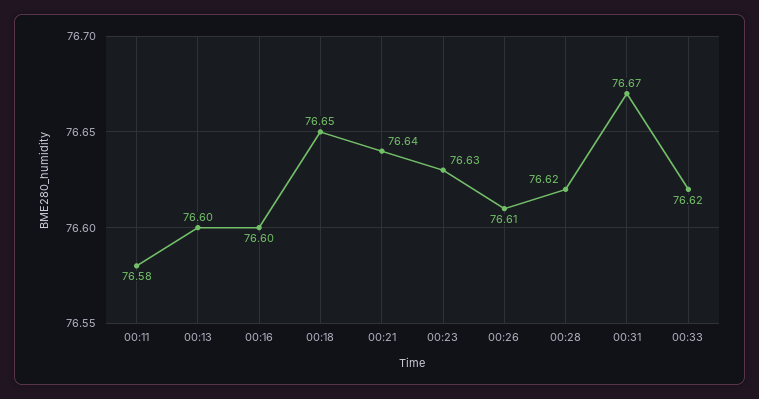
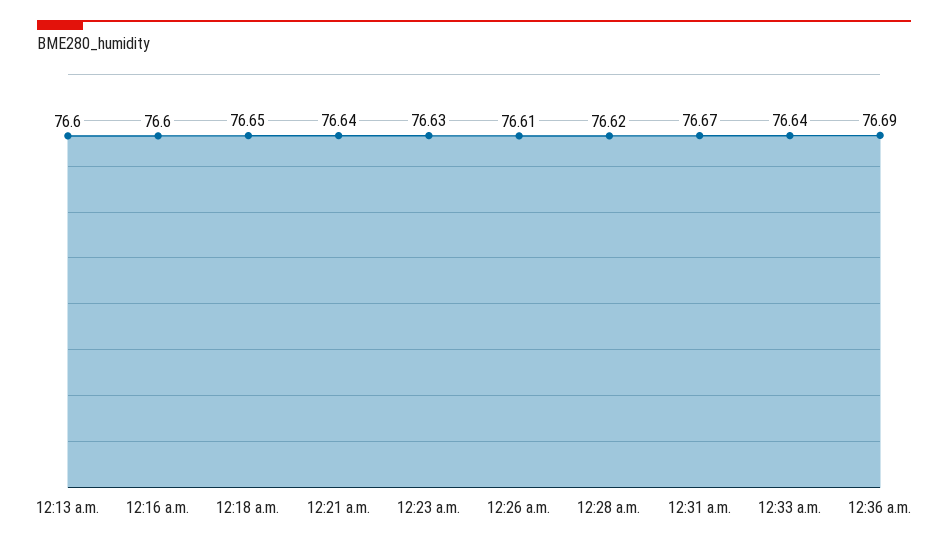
00:11: 76.58 -> none
00:33: 76.62 -> 76.64
12:36 a.m.: none -> 76.69

